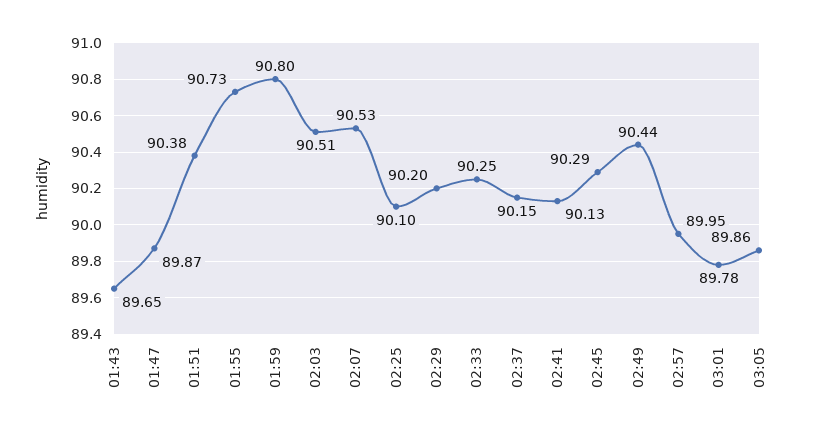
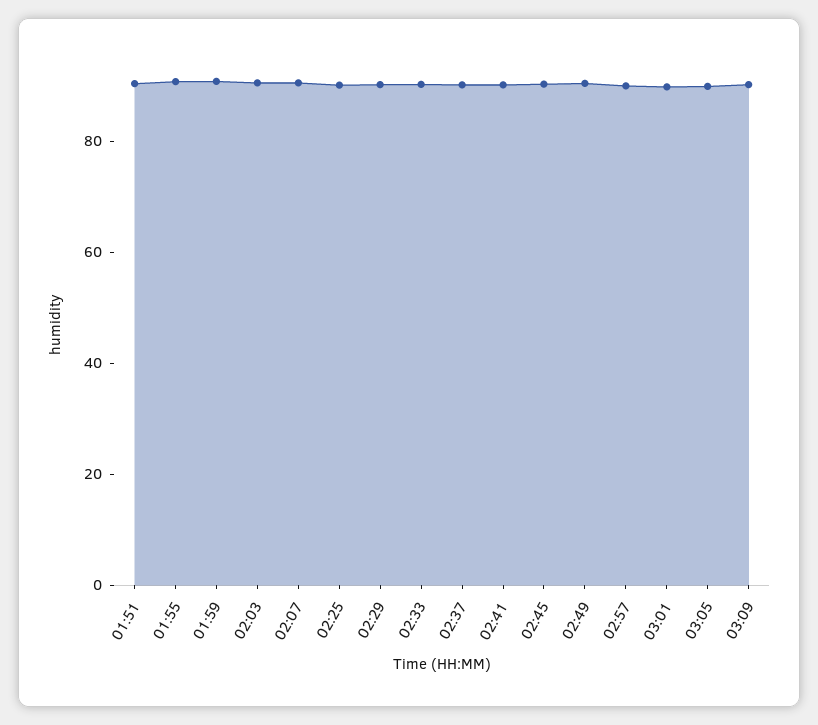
01:43: 89.65 -> none
01:47: 89.87 -> none
03:09: none -> 90

